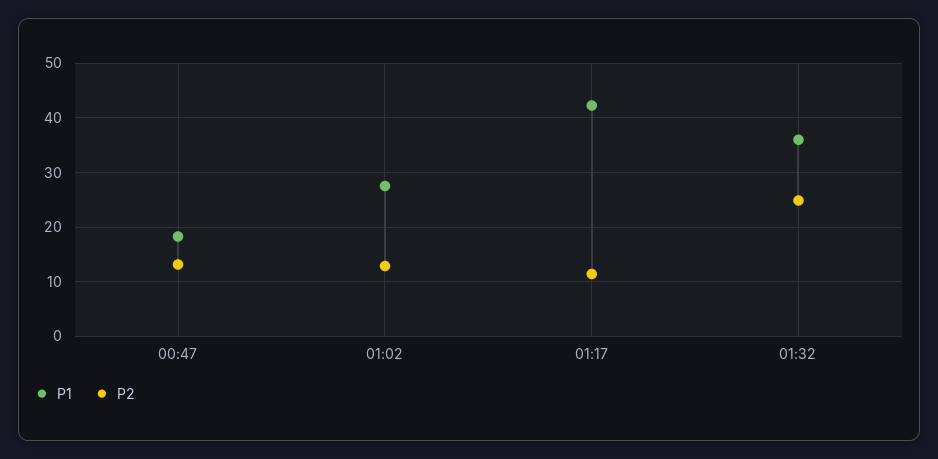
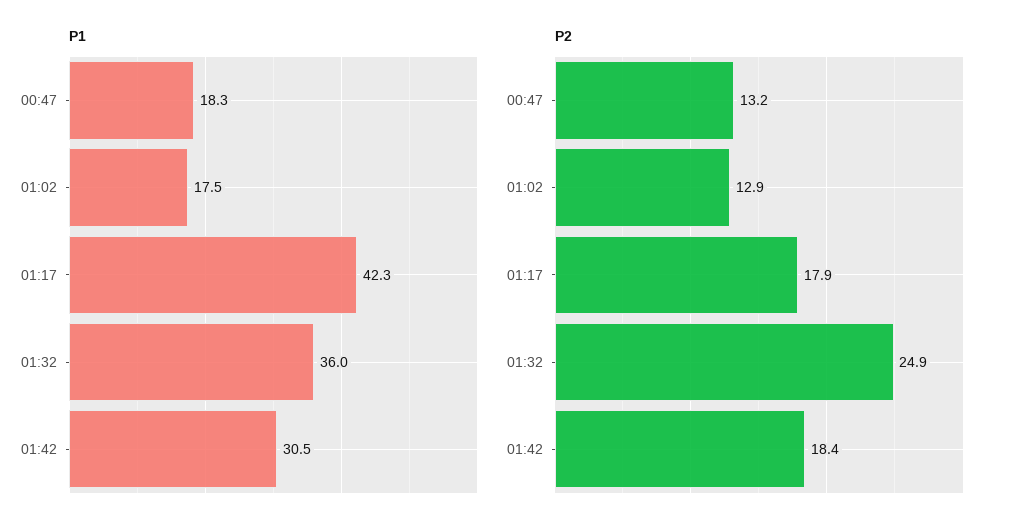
P1, 01:02: 28 -> 17.5
P2, 01:17: 12 -> 17.9
P1, 01:42: none -> 30.5
P2, 01:42: none -> 18.4

